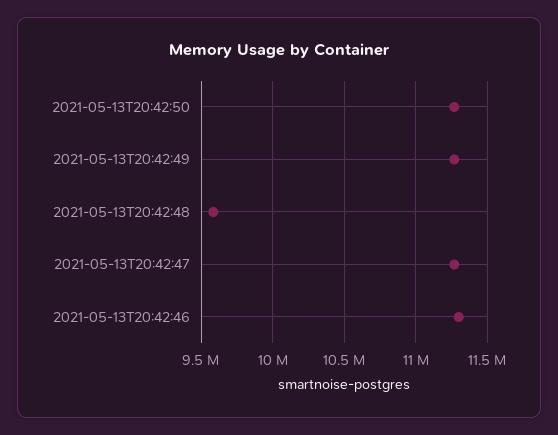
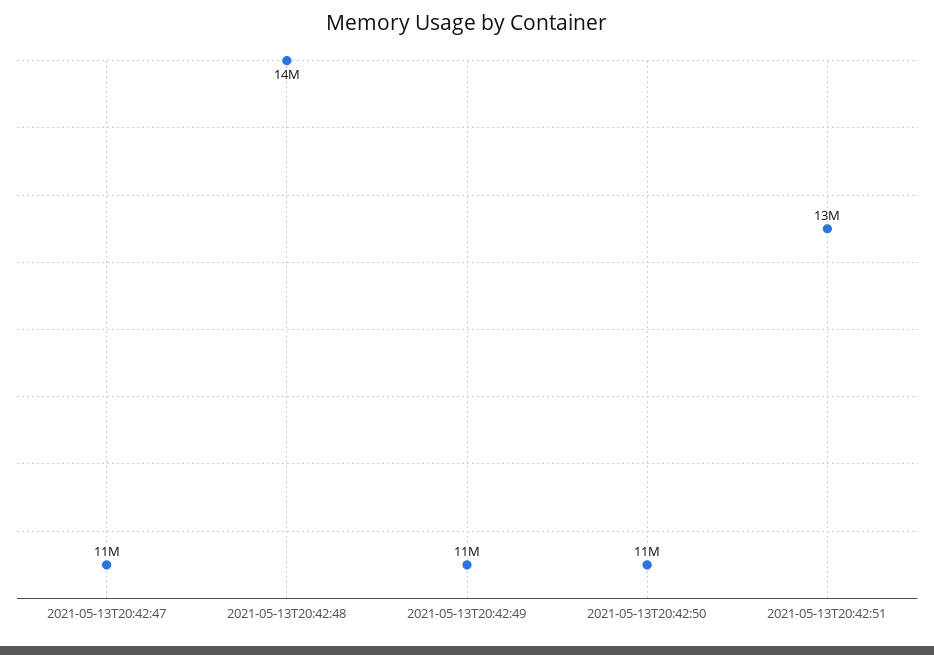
2021-05-13T20:42:48: 9600000 -> 14000000
2021-05-13T20:42:46: 11300000 -> none
2021-05-13T20:42:51: none -> 13000000

